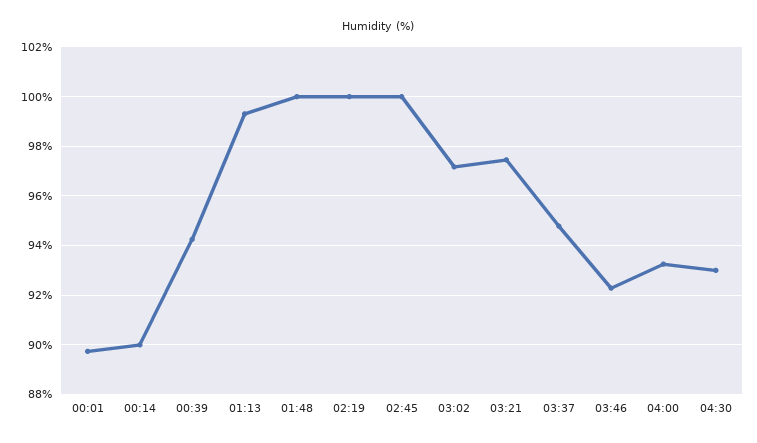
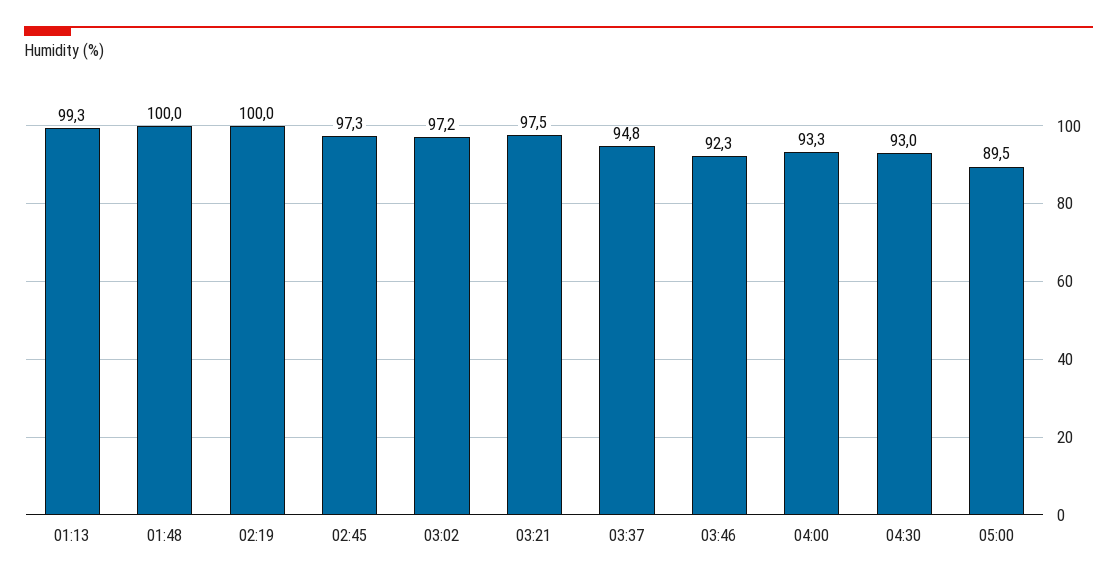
00:01: 89.75 -> none
00:14: 90 -> none
00:39: 94.25 -> none
02:45: 100 -> 97.3
05:00: none -> 89.5

